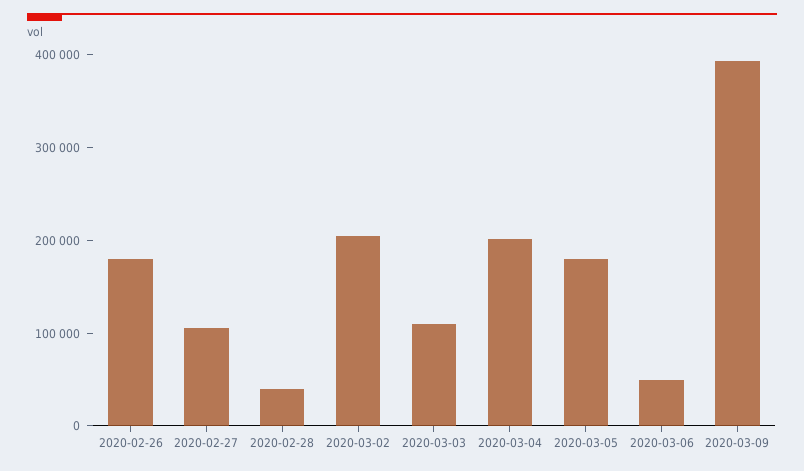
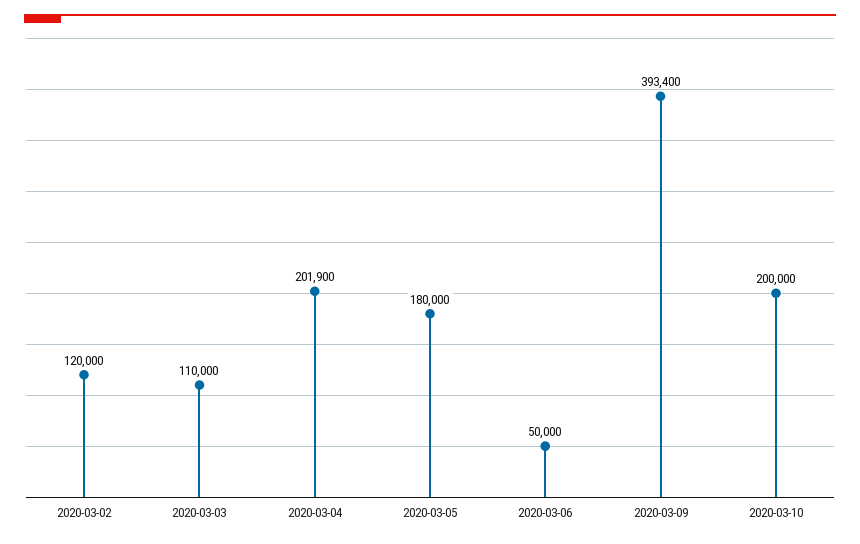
2020-02-26: 180000 -> none
2020-02-27: 100000 -> none
2020-02-28: 40000 -> none
2020-03-02: 200000 -> 120000
2020-03-10: none -> 200000

